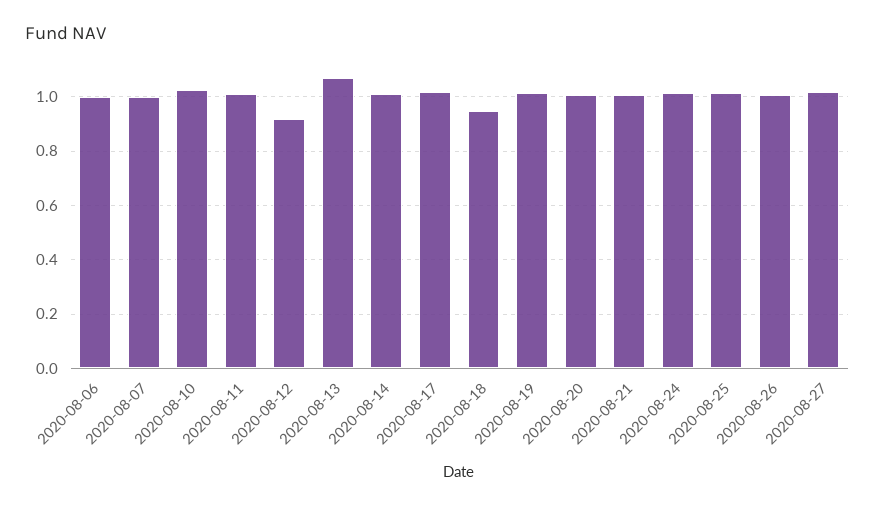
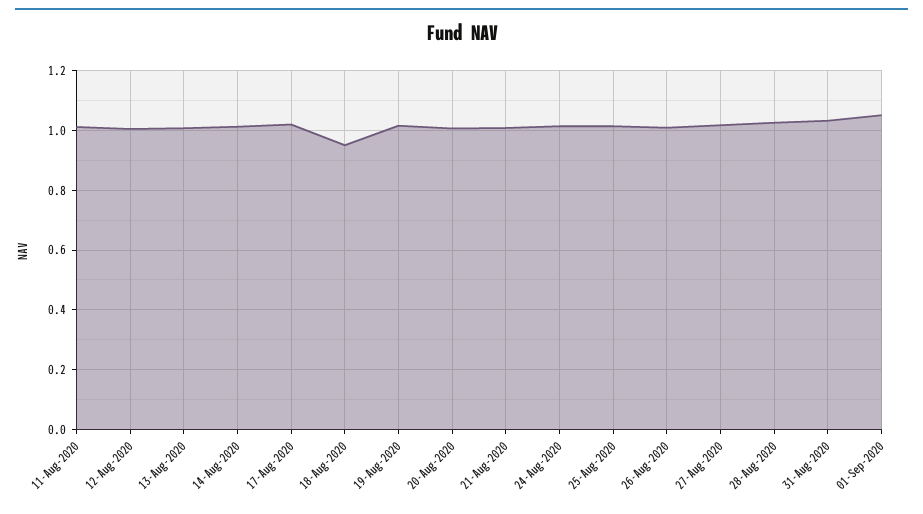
2020-08-06: 1 -> none
2020-08-07: 1 -> none
2020-08-10: 1.025 -> none
2020-08-12: 0.925 -> 1
2020-08-13: 1.075 -> 1
28-Aug-2020: none -> 1.025
31-Aug-2020: none -> 1.025
01-Sep-2020: none -> 1.05

